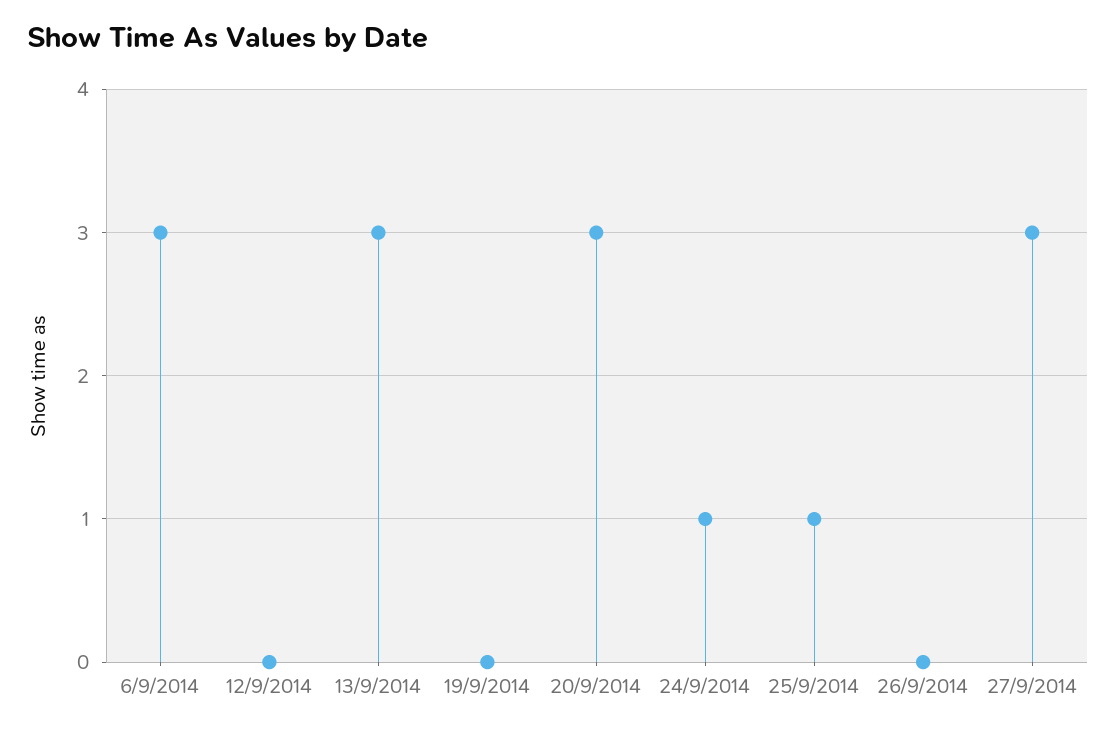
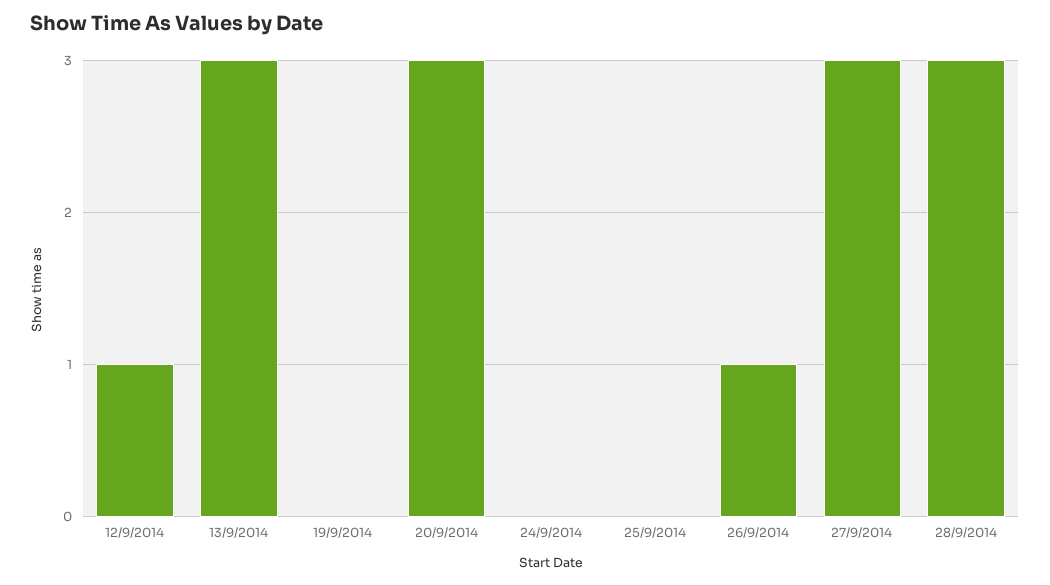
6/9/2014: 3 -> none
12/9/2014: 0 -> 1
24/9/2014: 1 -> 0
25/9/2014: 1 -> 0
26/9/2014: 0 -> 1
28/9/2014: none -> 3

